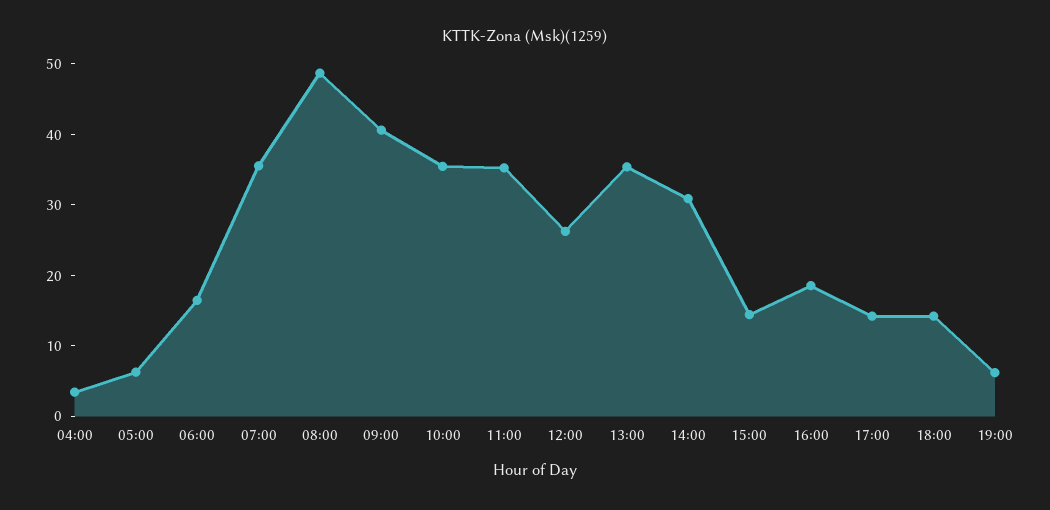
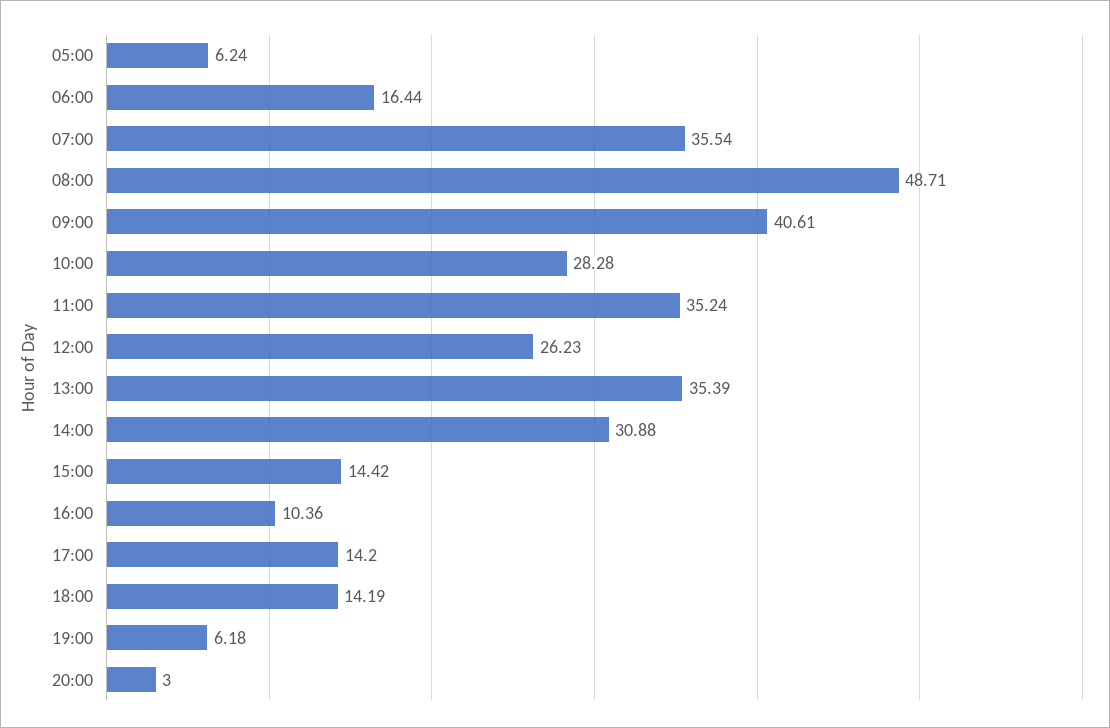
04:00: 4 -> none
10:00: 36 -> 28.28
16:00: 18 -> 10.36
20:00: none -> 3

